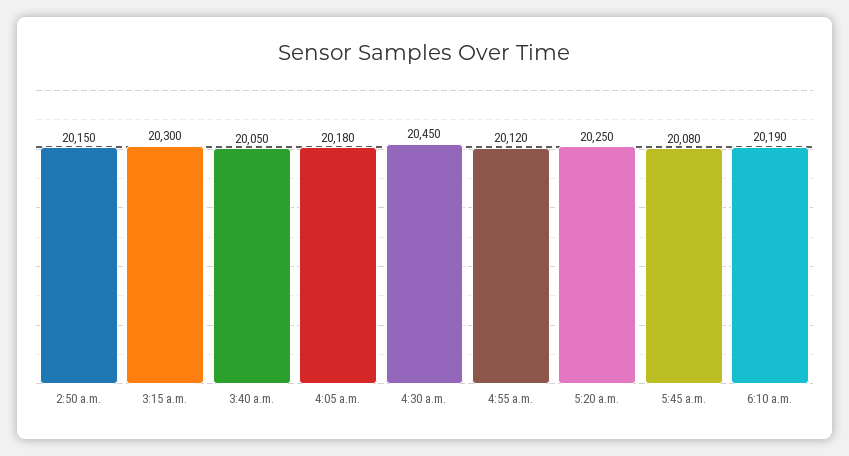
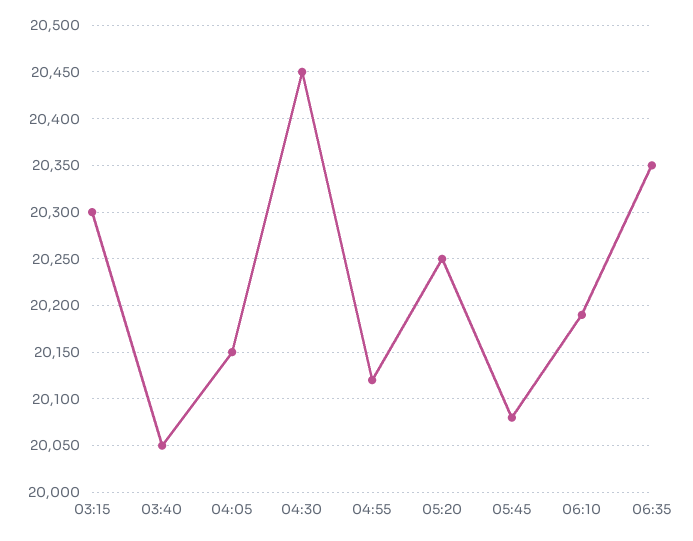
2:50 a.m.: 20150 -> none
4:05 a.m.: 20180 -> 20150
06:35: none -> 20350

